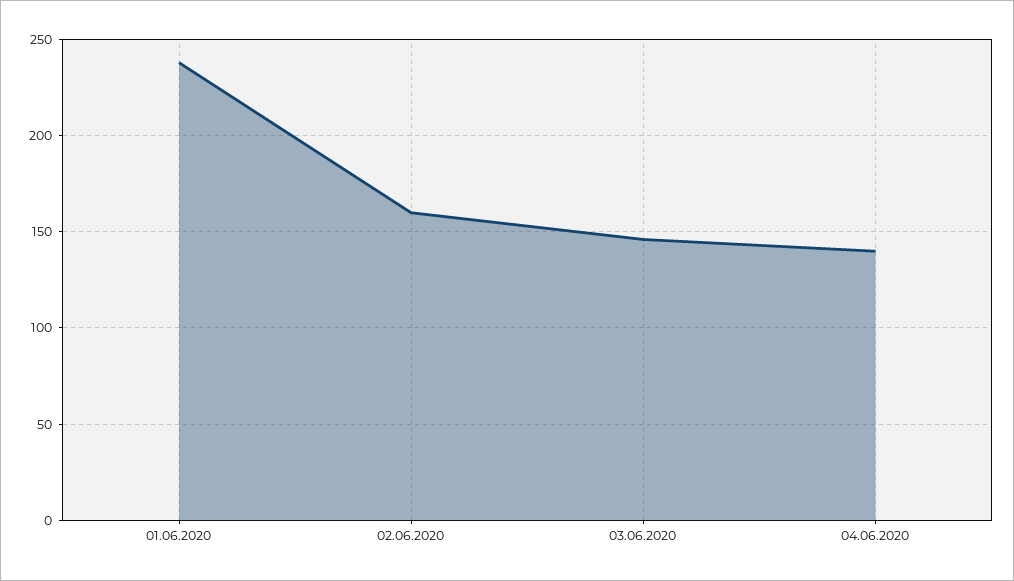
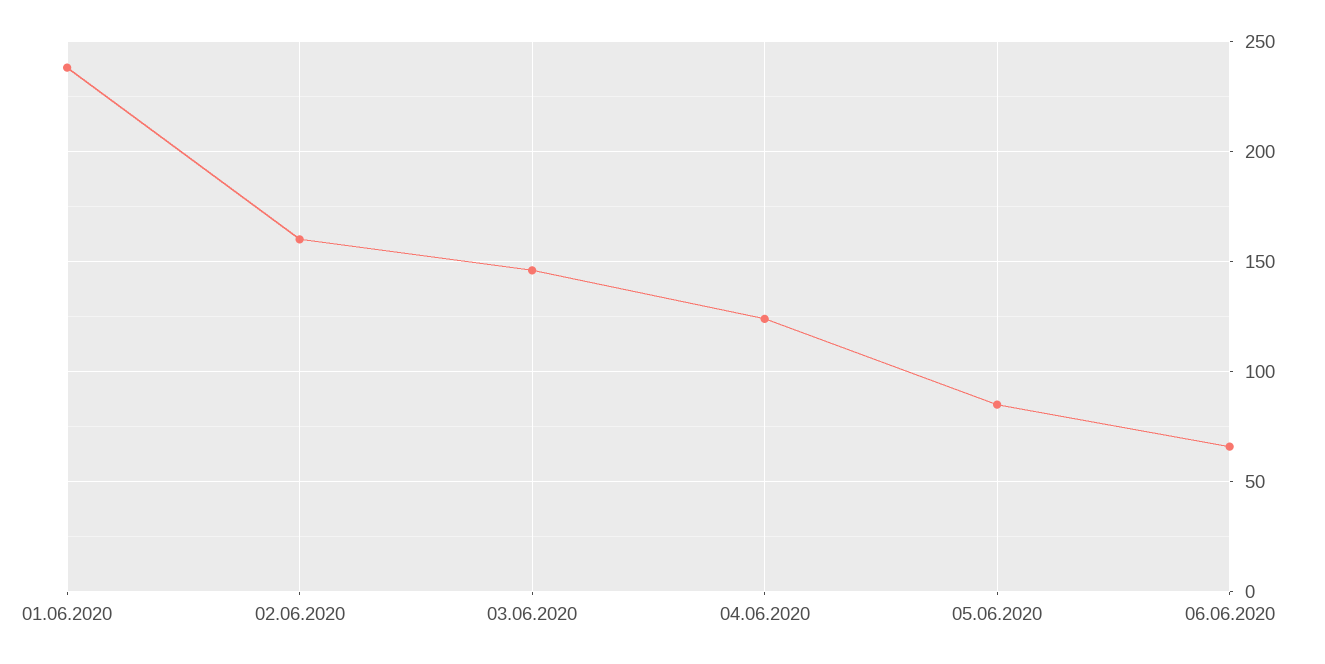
04.06.2020: 140 -> 125
05.06.2020: none -> 85
06.06.2020: none -> 65

